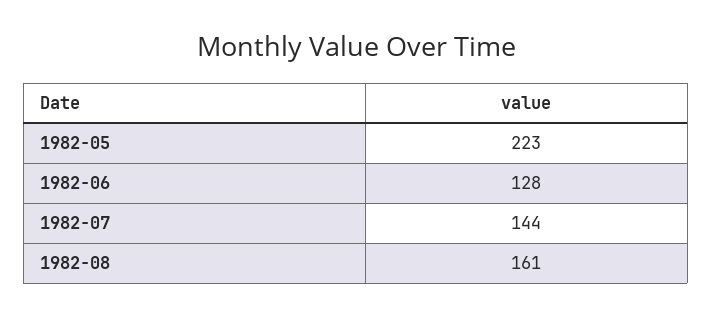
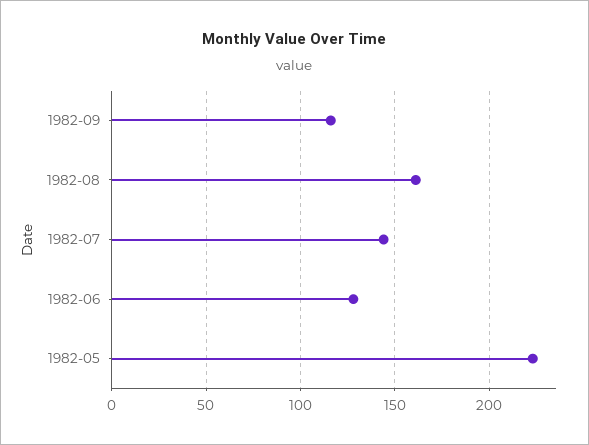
1982-09: none -> 115

